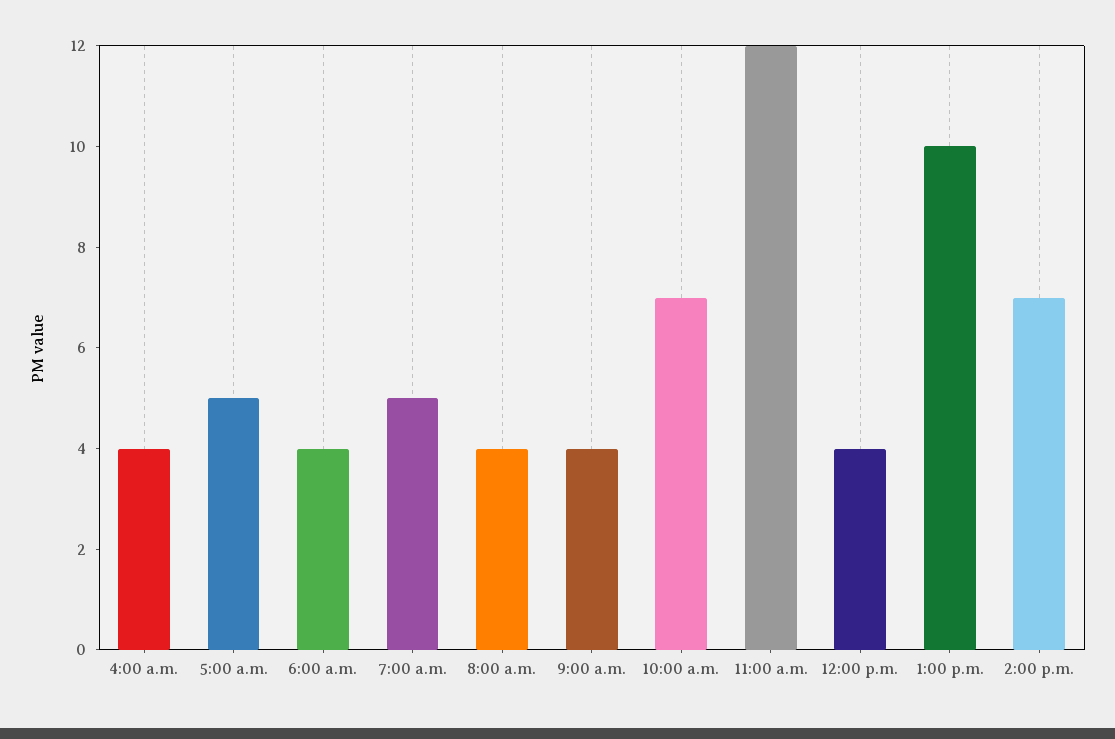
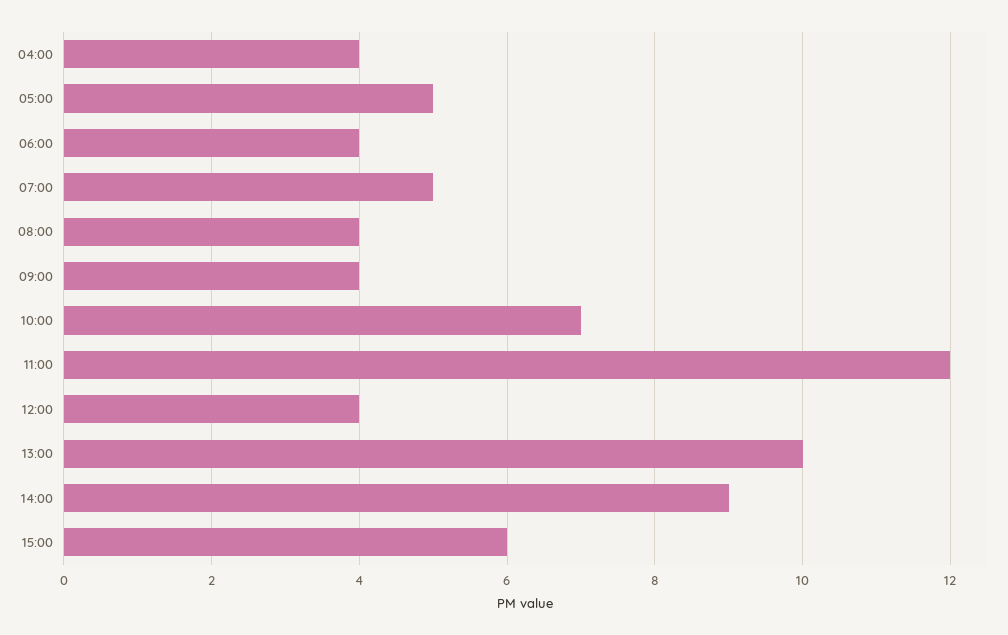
2:00 p.m.: 7 -> 9
15:00: none -> 6

